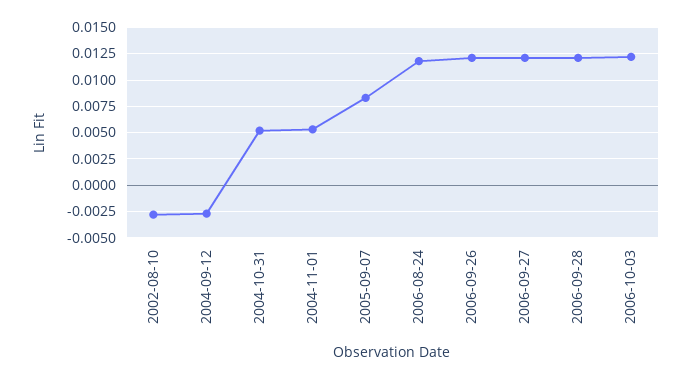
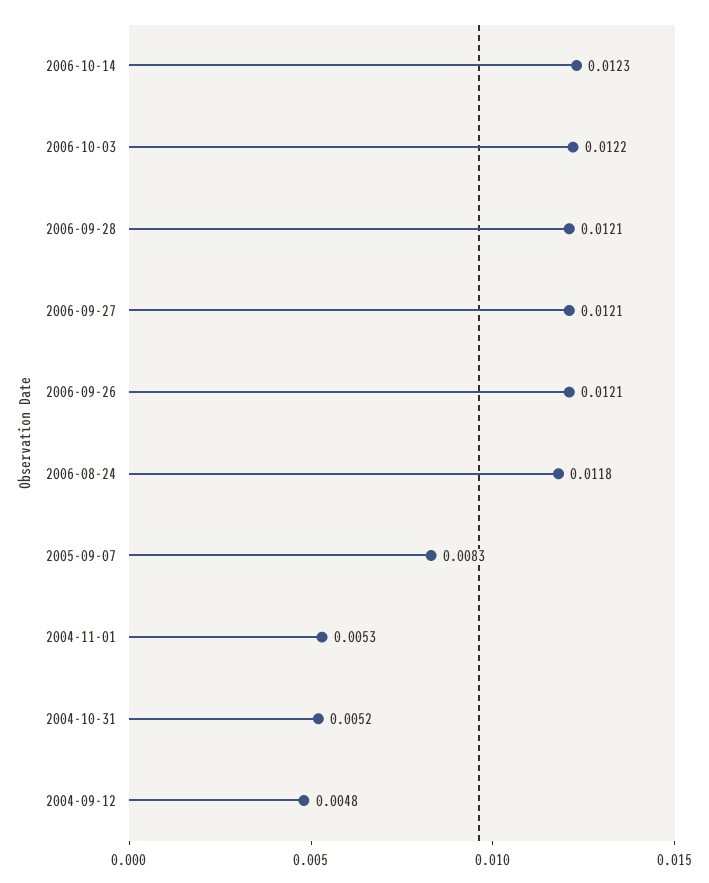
2002-08-10: -0.0025 -> none
2004-09-12: -0.0025 -> 0.0048
2006-10-14: none -> 0.0123

